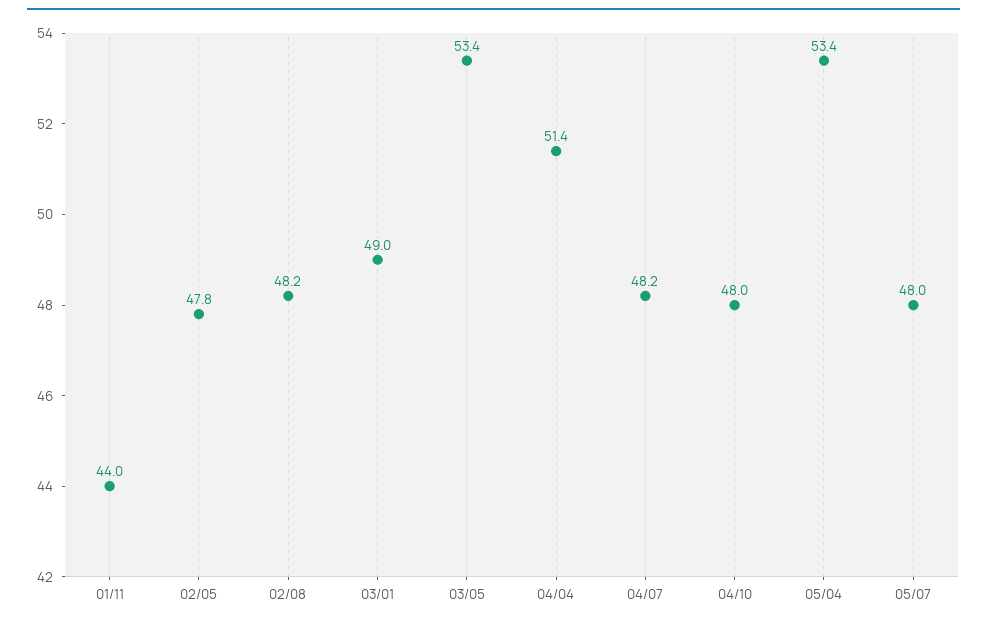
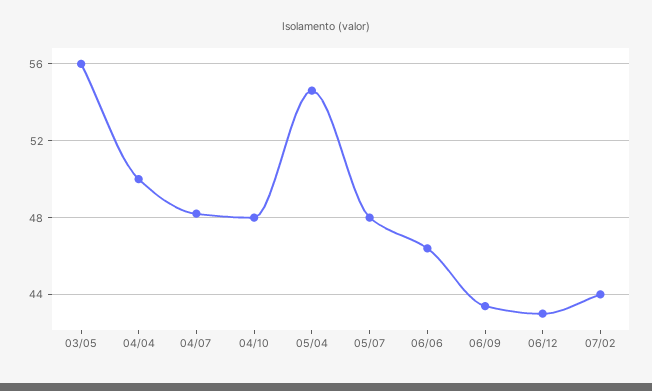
01/11: 44 -> none
02/05: 47.8 -> none
02/08: 48.2 -> none
03/01: 49 -> none
03/05: 53.4 -> 56
04/04: 51.4 -> 50
05/04: 53.4 -> 54.5
06/06: none -> 46.5
06/09: none -> 43.5
06/12: none -> 43
07/02: none -> 44

